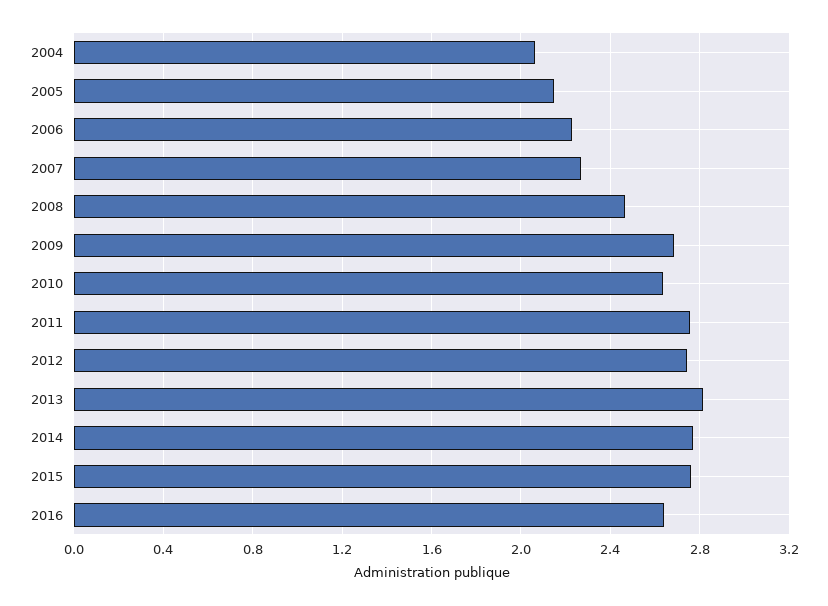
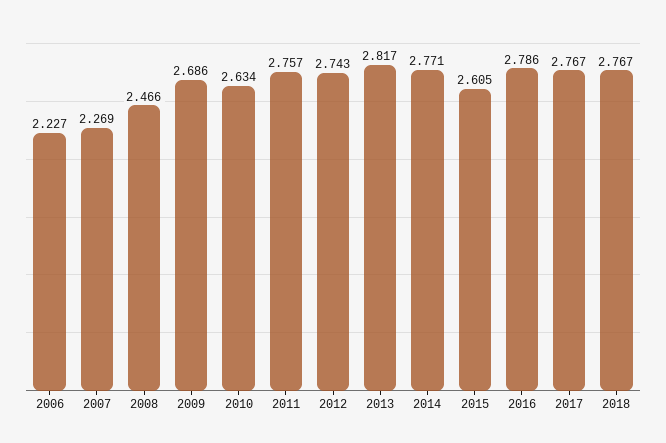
2004: 2.05 -> none
2005: 2.15 -> none
2015: 2.75 -> 2.605
2016: 2.65 -> 2.786
2017: none -> 2.767
2018: none -> 2.767

